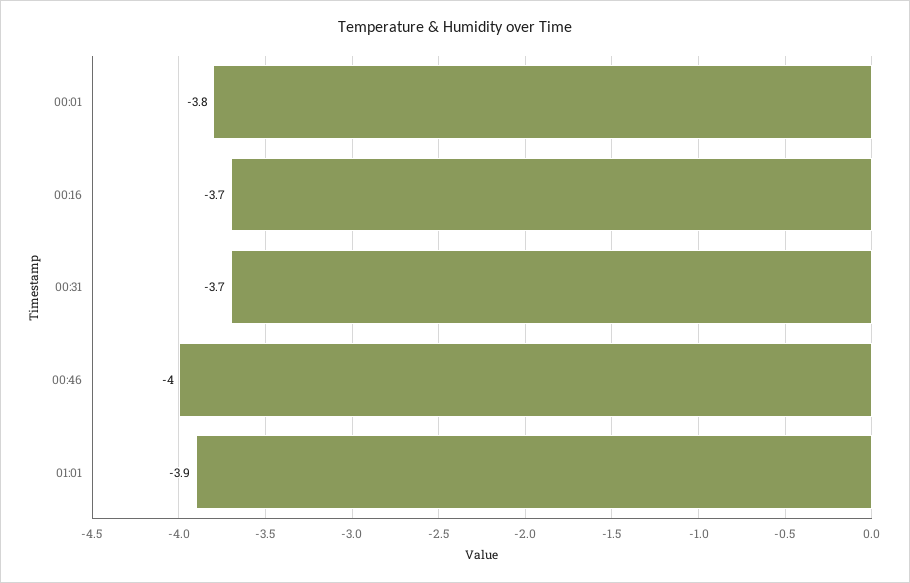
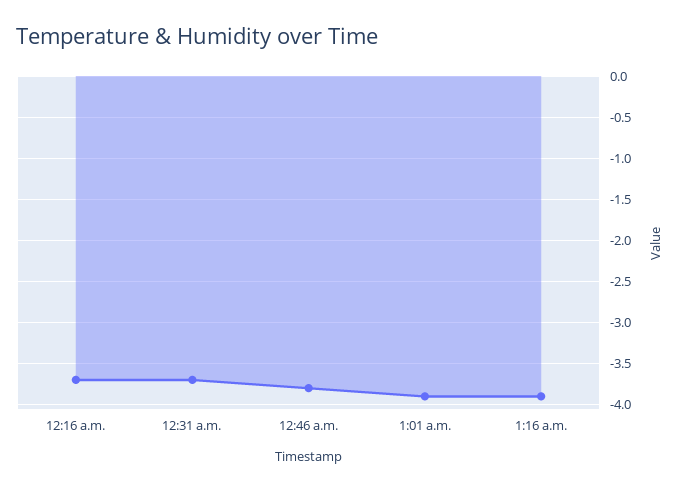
00:01: -3.8 -> none
00:46: -4 -> -3.8
1:16 a.m.: none -> -3.9

